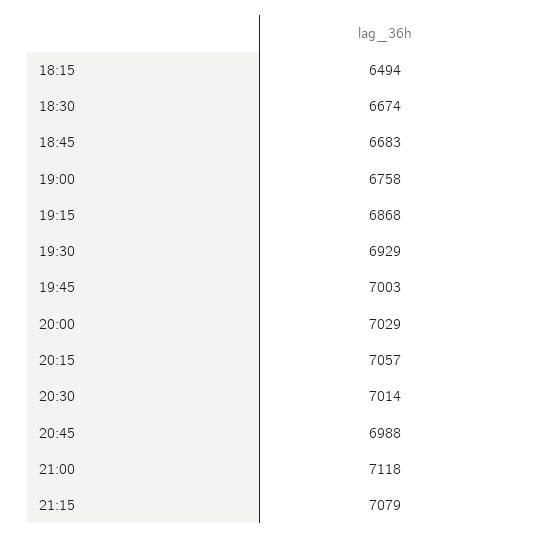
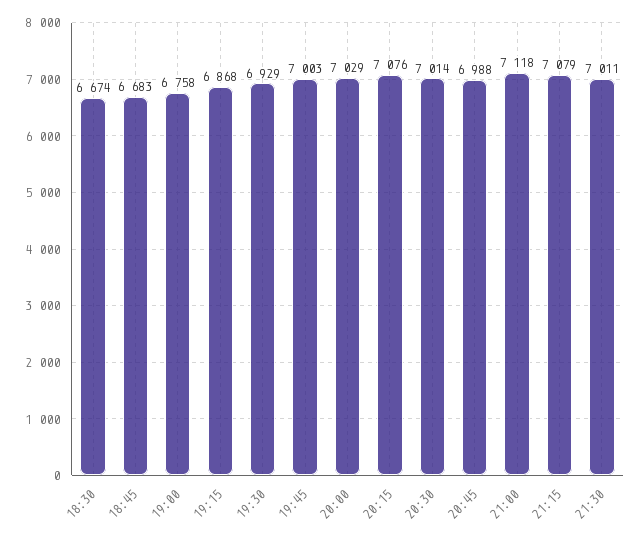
18:15: 6494 -> none
20:15: 7057 -> 7076
21:30: none -> 7011

